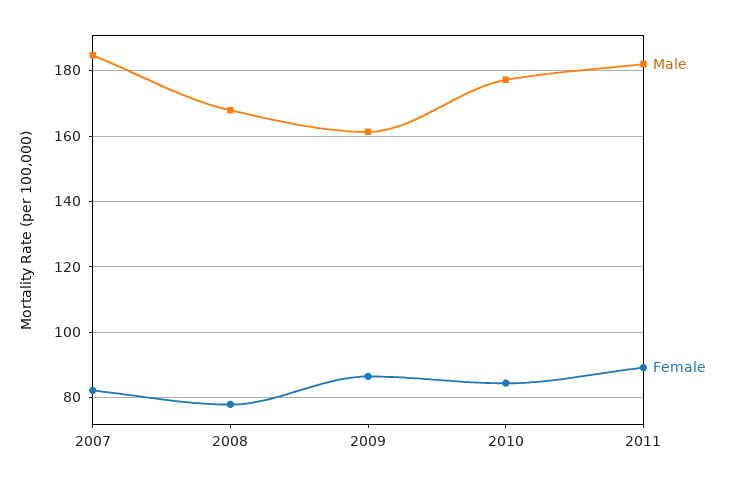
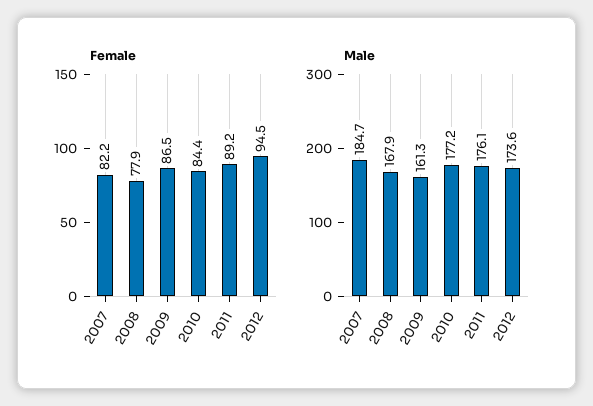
Male, 2011: 182 -> 176.1
Female, 2012: none -> 94.5
Male, 2012: none -> 173.6

